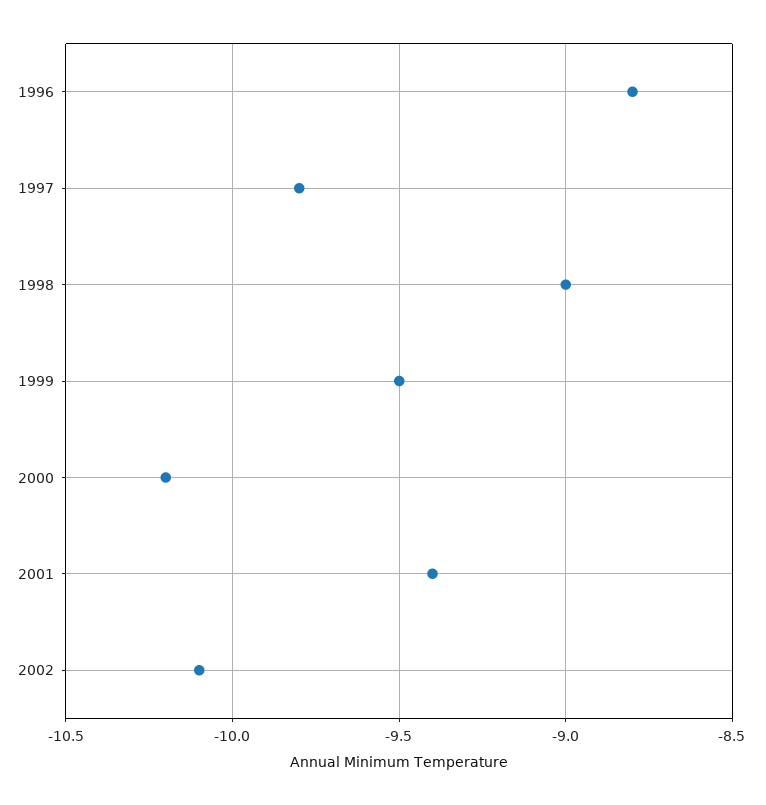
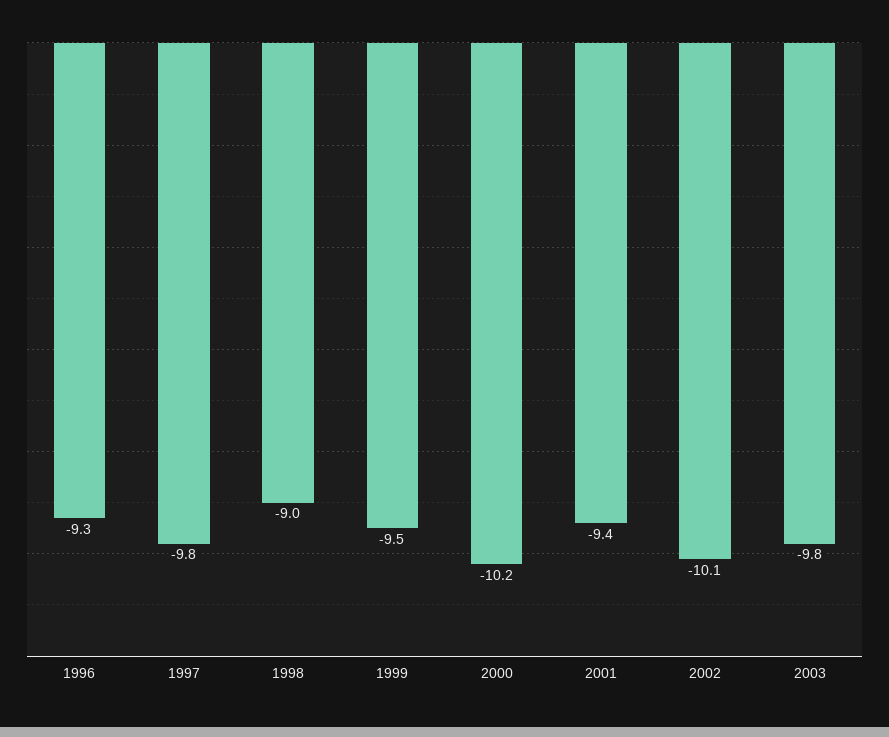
1996: -8.8 -> -9.3
2003: none -> -9.8

